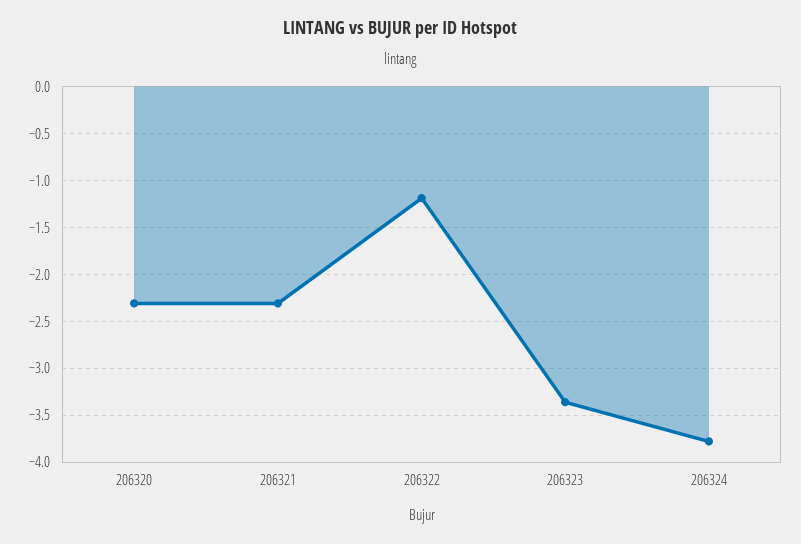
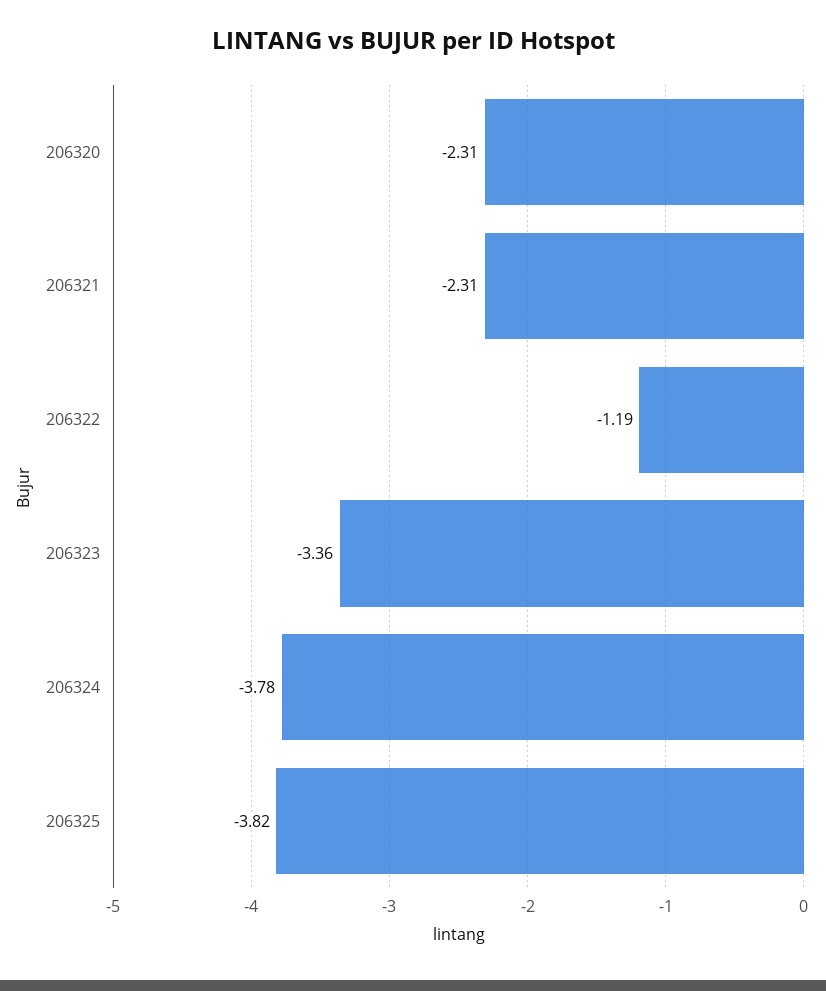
206325: none -> -3.82

